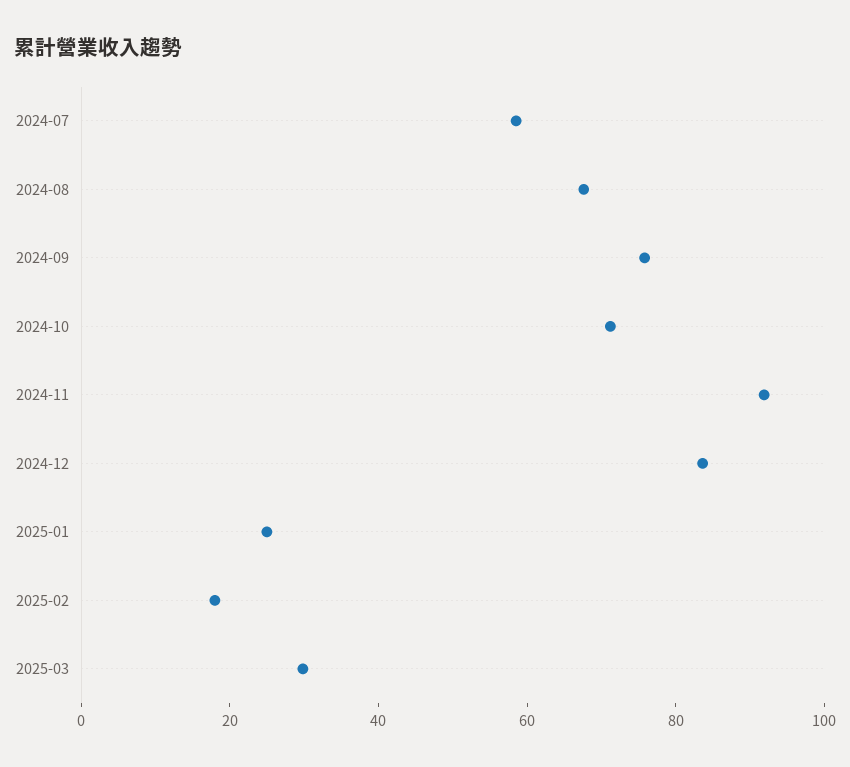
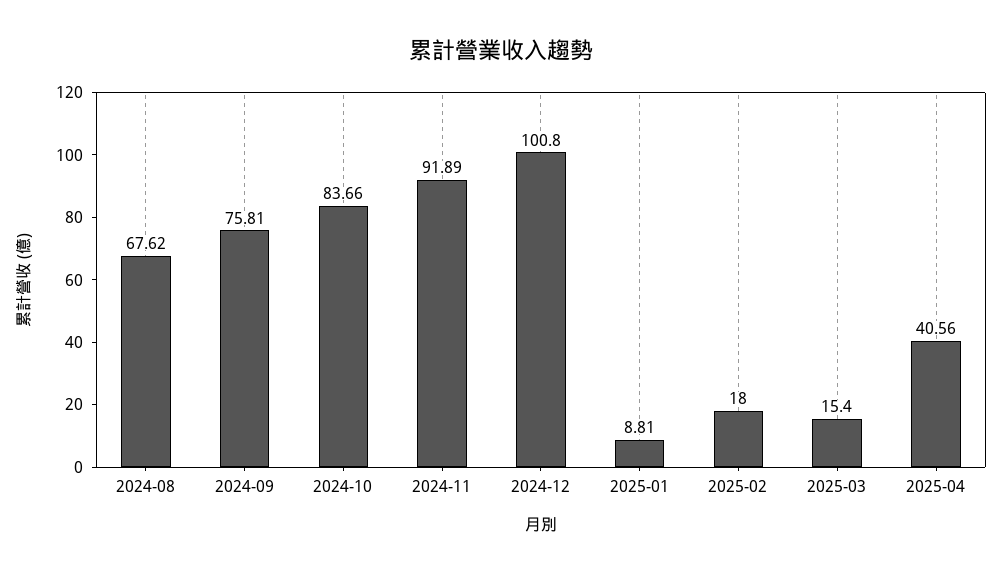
2024-07: 60 -> none
2024-10: 70 -> 83.66
2024-12: 85 -> 100.8
2025-01: 25 -> 8.81
2025-03: 30 -> 15.4
2025-04: none -> 40.56

